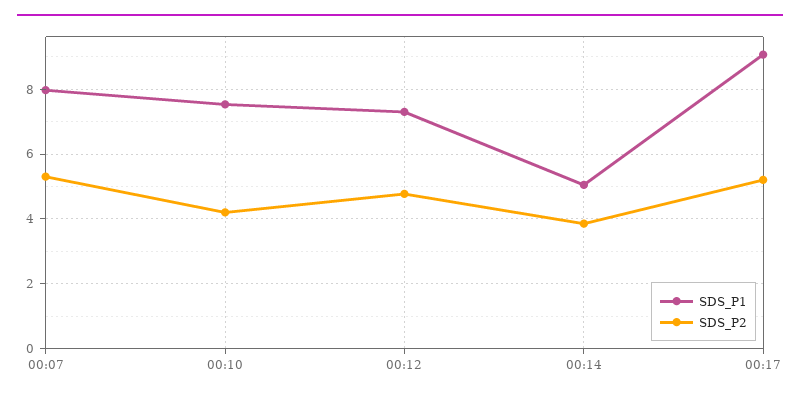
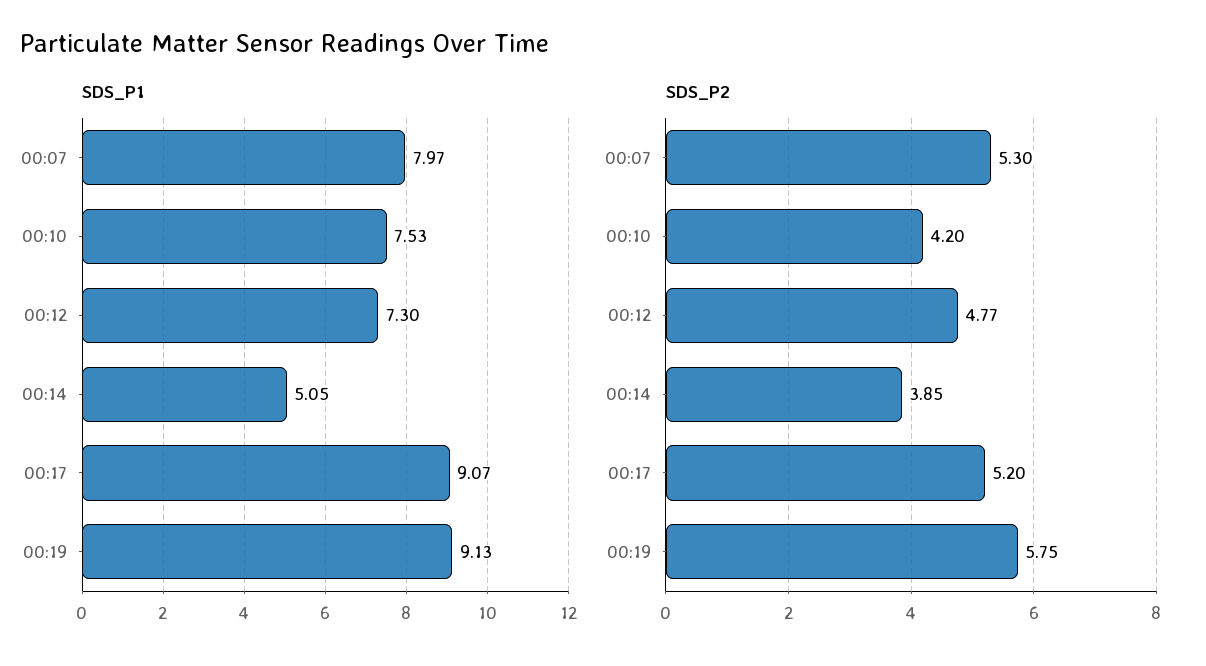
SDS_P1, 00:19: none -> 9.13
SDS_P2, 00:19: none -> 5.75

